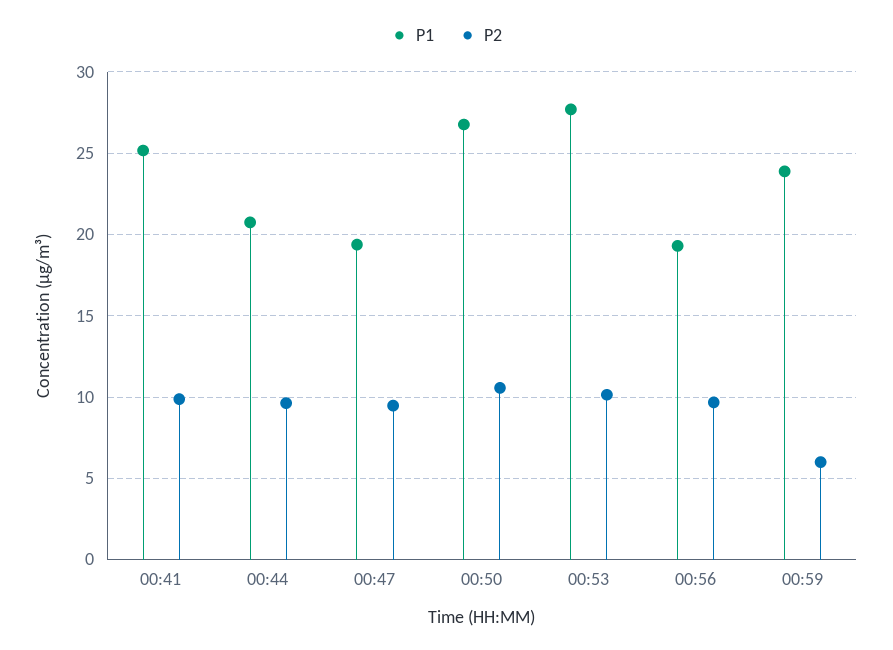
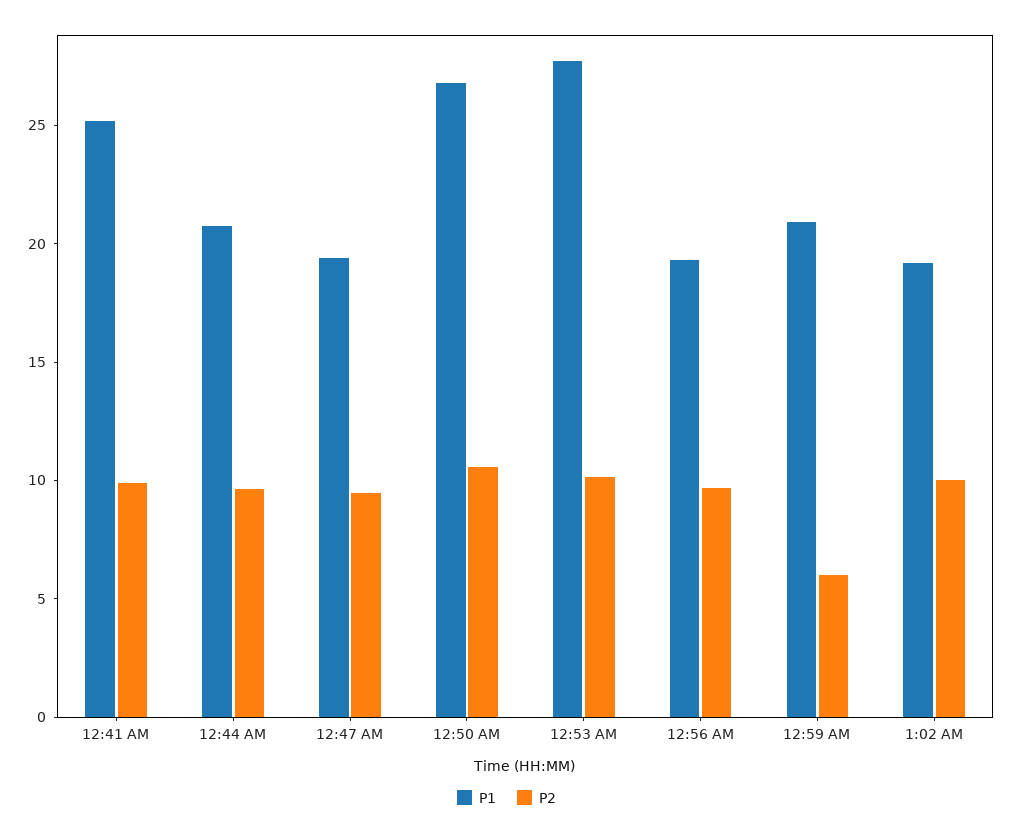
P1, 00:59: 24 -> 21
P1, 1:02 AM: none -> 19
P2, 1:02 AM: none -> 10

